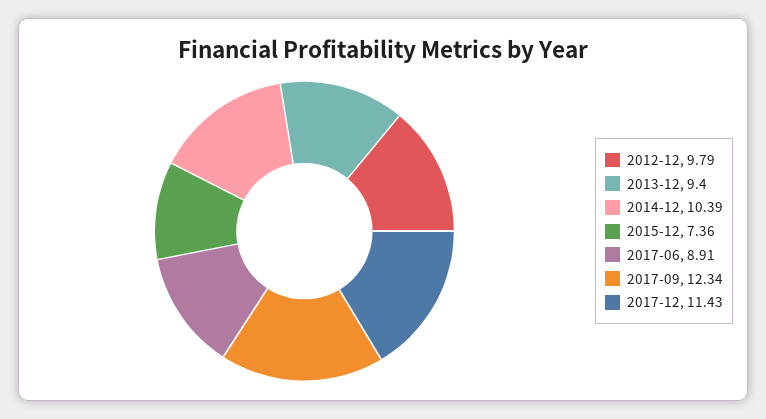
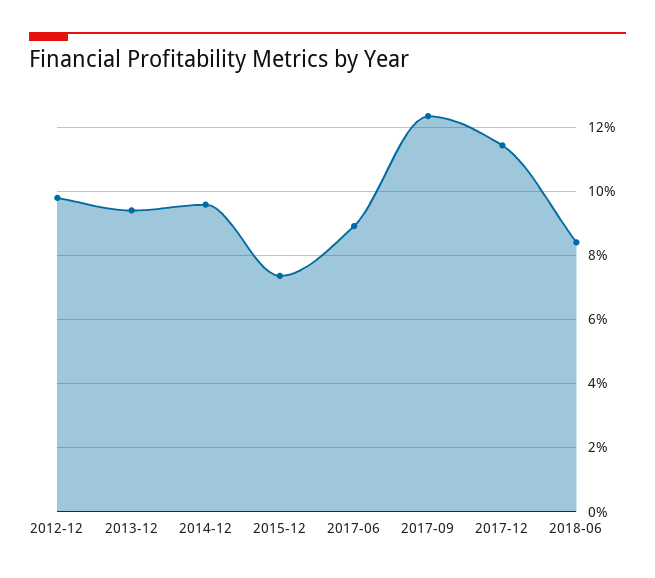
2014-12: 10.39 -> 9.6
2018-06: none -> 8.4

